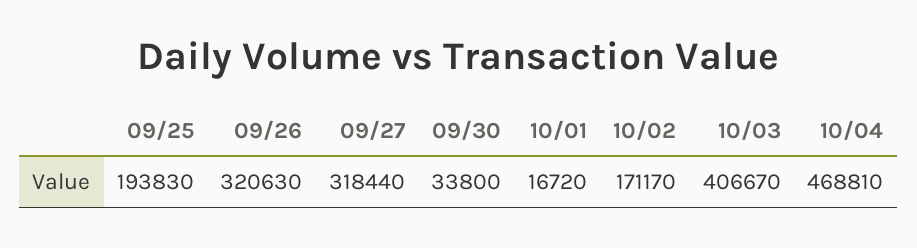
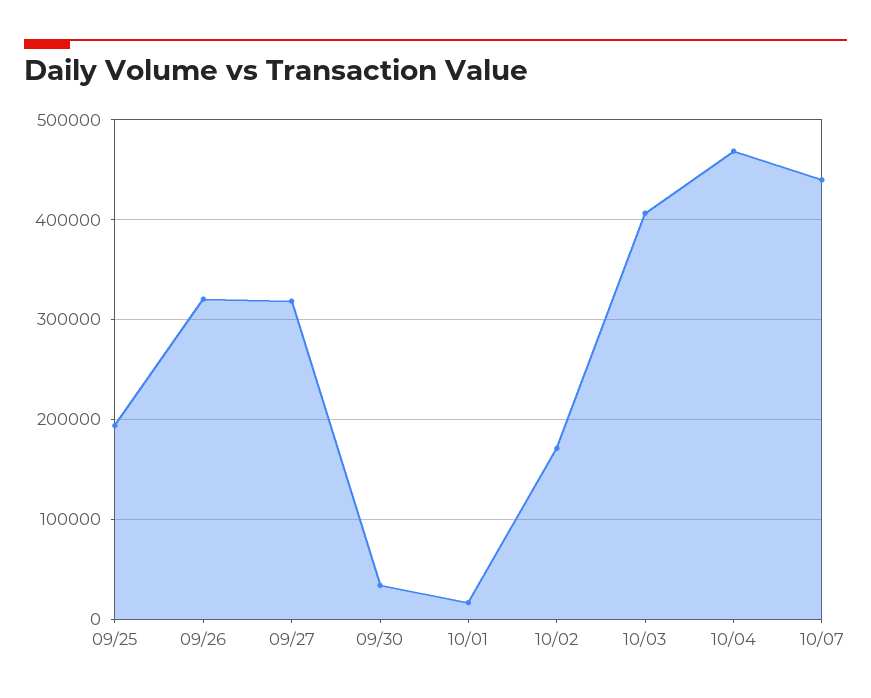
10/07: none -> 440000

